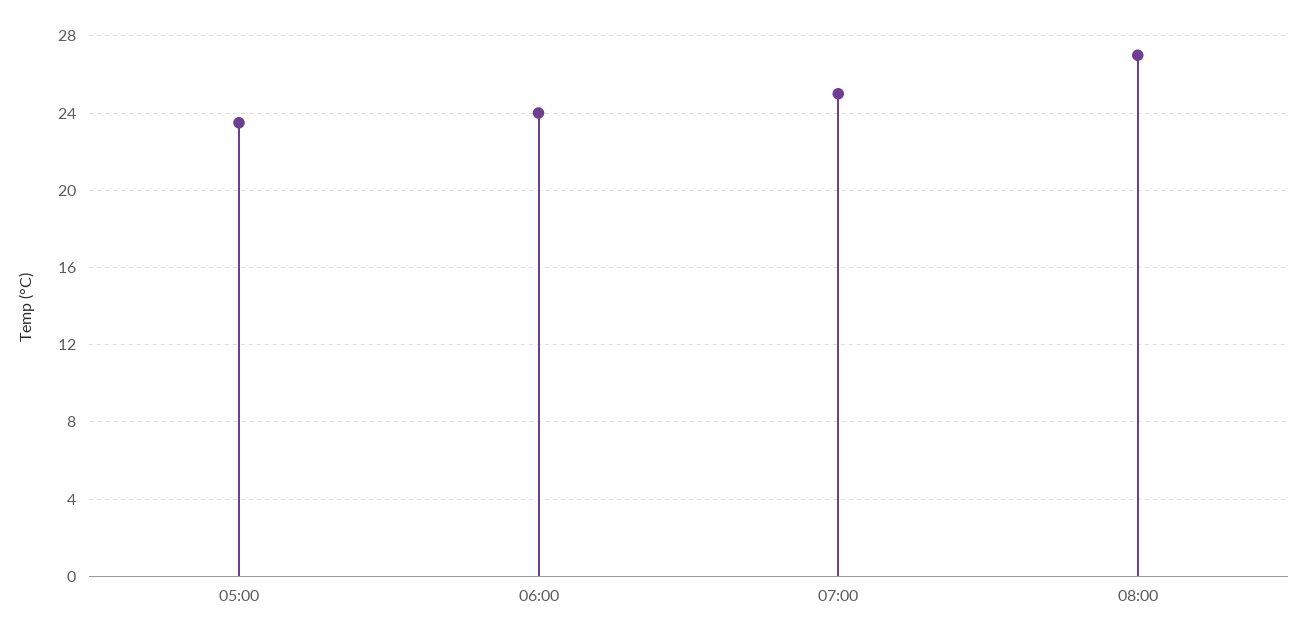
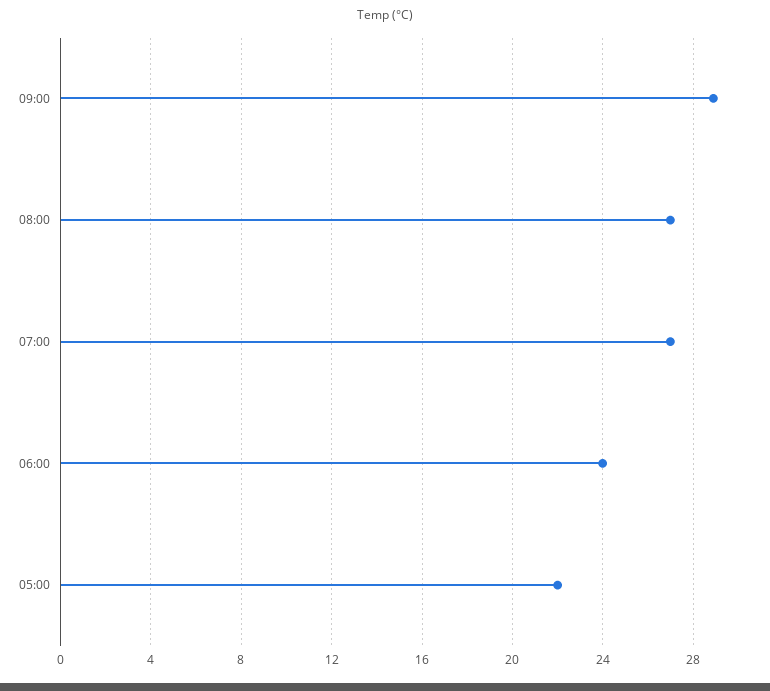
05:00: 23.5 -> 22
07:00: 25 -> 27
09:00: none -> 29

